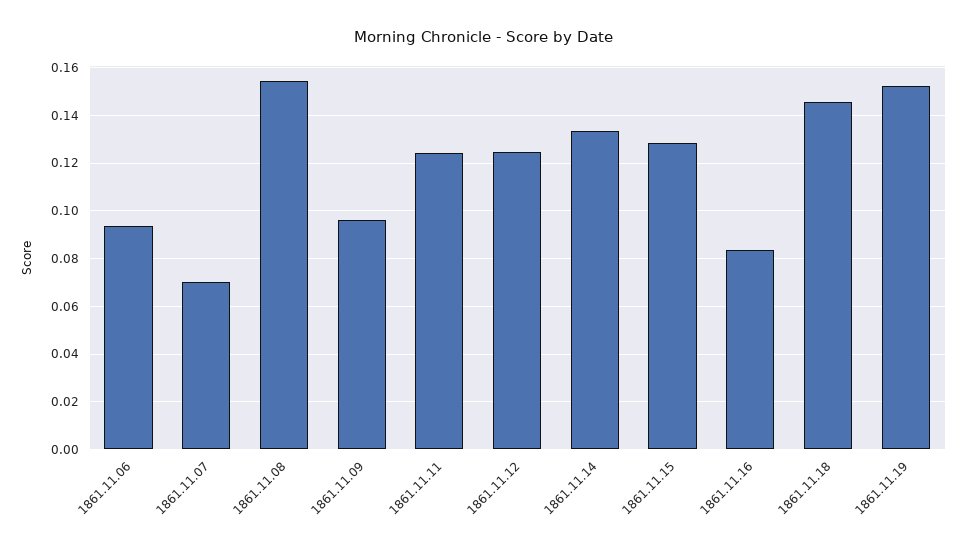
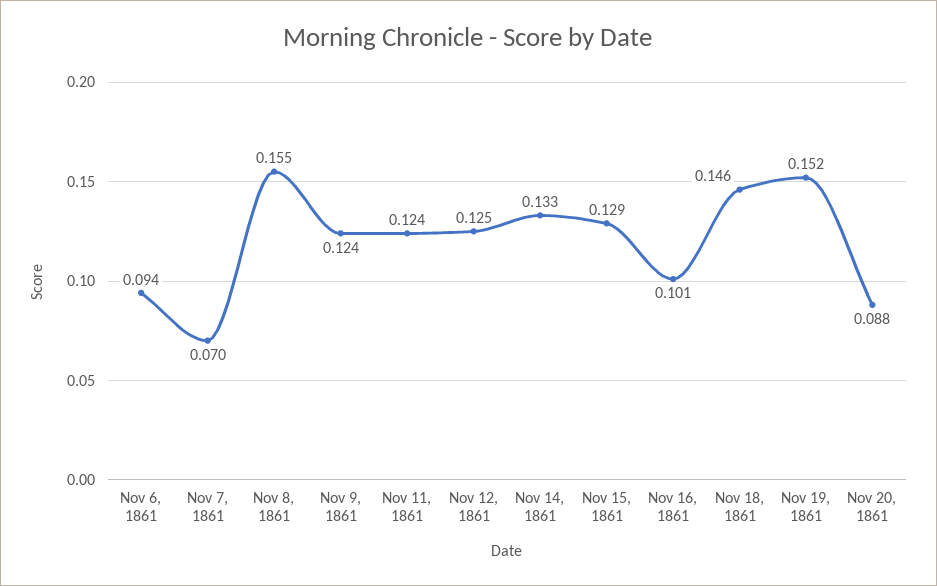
1861.11.09: 0.095 -> 0.124
1861.11.16: 0.085 -> 0.101
Nov 20, 1861: none -> 0.088

